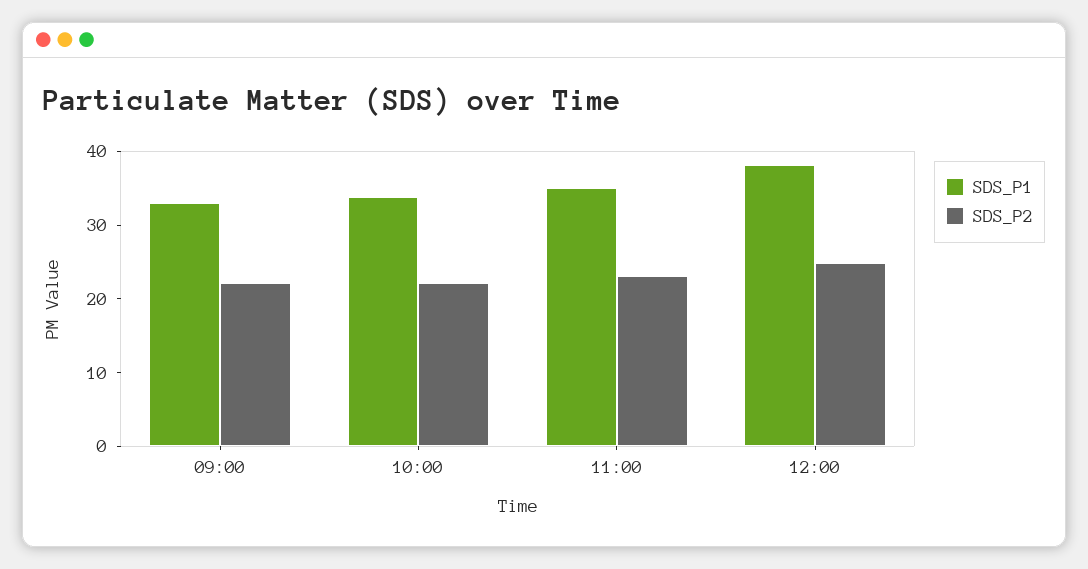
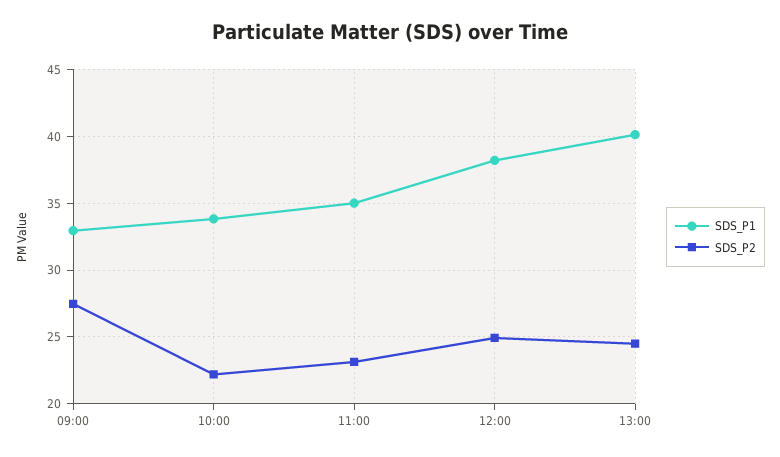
SDS_P2, 09:00: 22 -> 27.5
SDS_P1, 13:00: none -> 40
SDS_P2, 13:00: none -> 24.5

